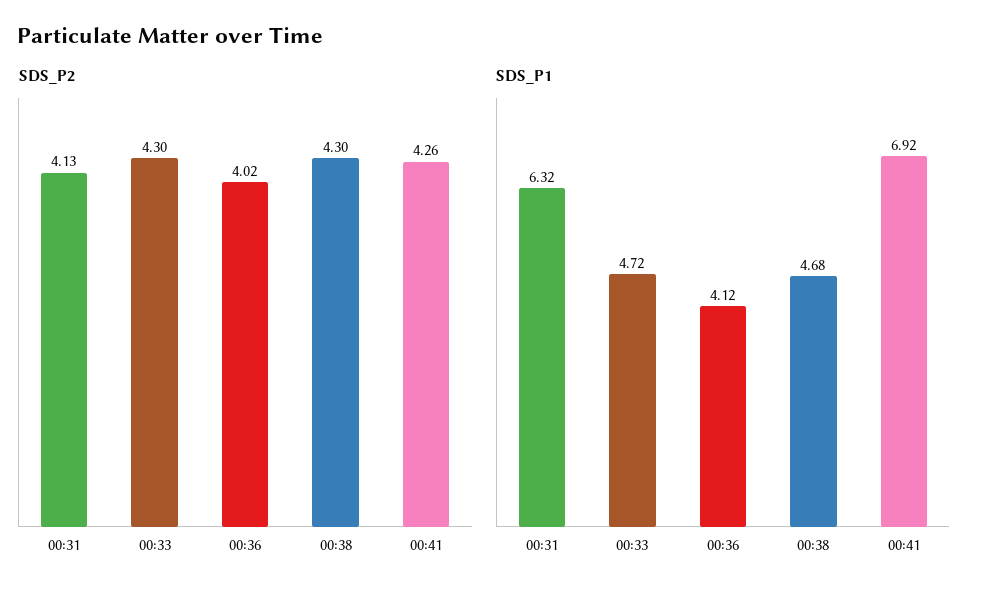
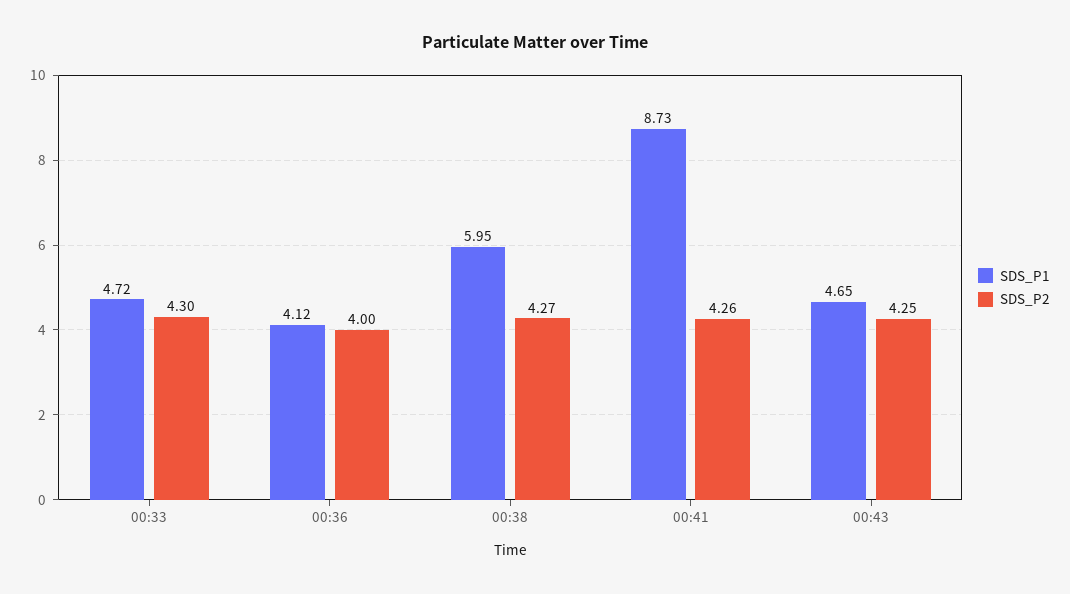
SDS_P2, 00:31: 4.13 -> none
SDS_P2, 00:36: 4.02 -> 4
SDS_P2, 00:38: 4.3 -> 4.27
SDS_P1, 00:31: 6.32 -> none
SDS_P1, 00:38: 4.68 -> 5.95
SDS_P1, 00:41: 6.92 -> 8.73
SDS_P1, 00:43: none -> 4.65
SDS_P2, 00:43: none -> 4.25

